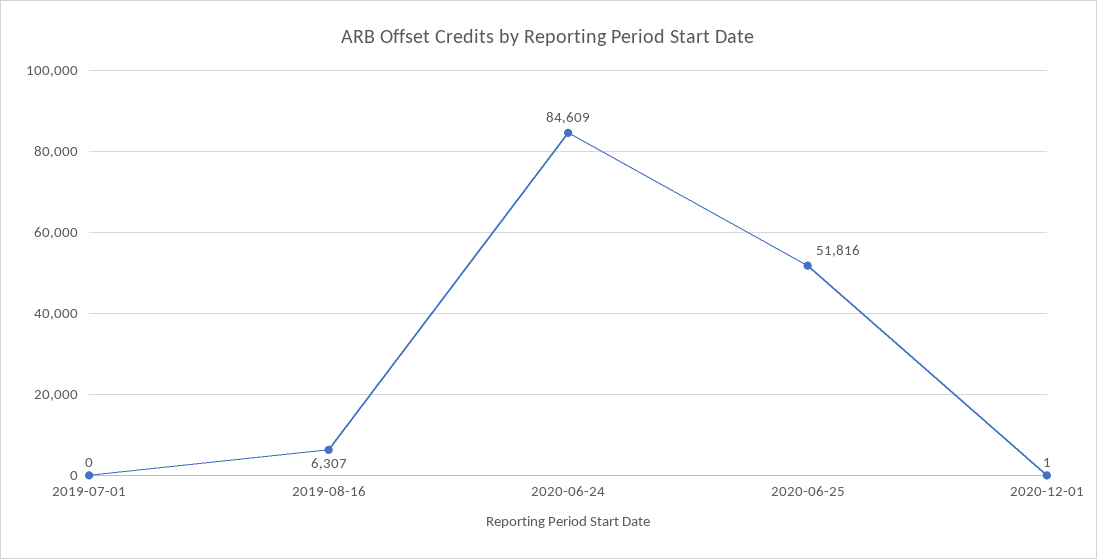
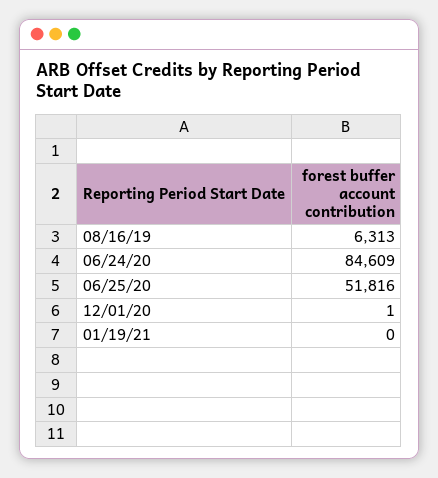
2019-07-01: 0 -> none
2019-08-16: 6307 -> 6313
01/19/21: none -> 0

